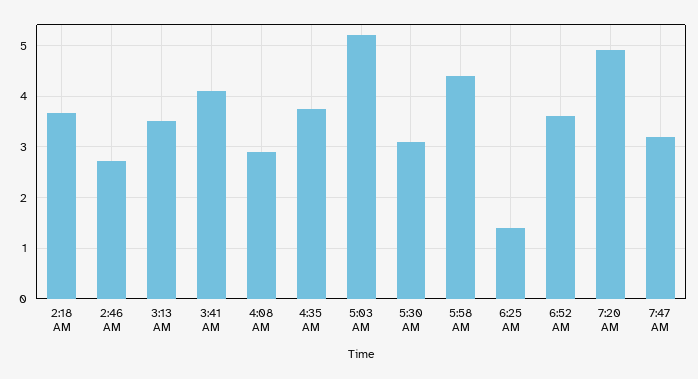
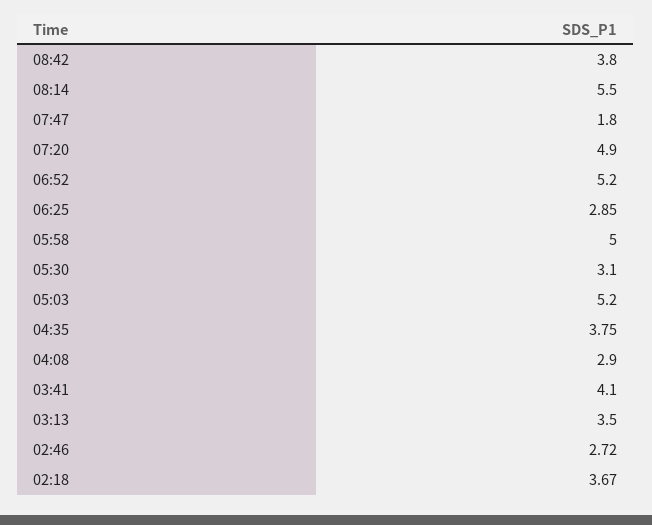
5:58 AM: 4.4 -> 5
6:25 AM: 1.4 -> 2.85
6:52 AM: 3.6 -> 5.2
7:47 AM: 3.2 -> 1.8
08:42: none -> 3.8
08:14: none -> 5.5

